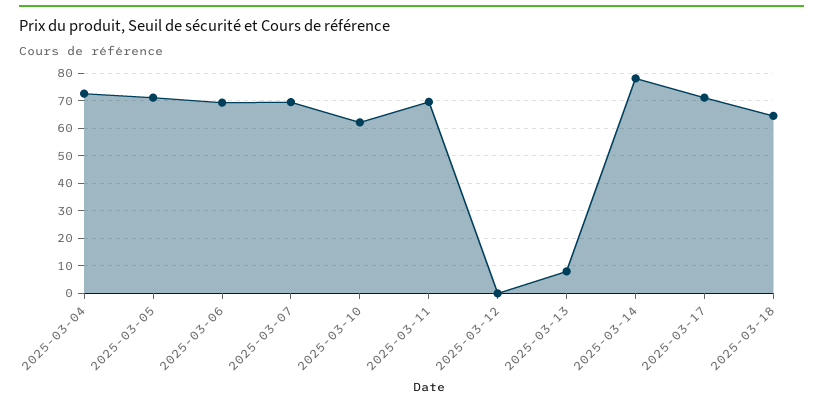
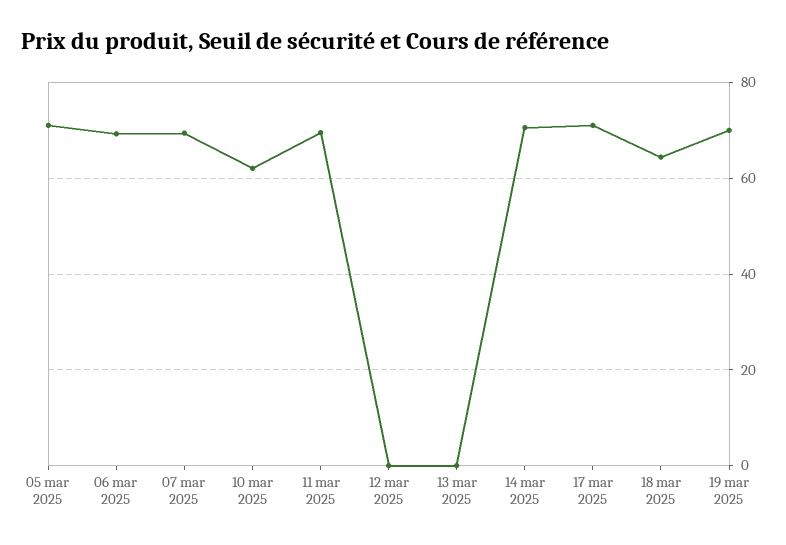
2025-03-04: 72.5 -> none
2025-03-13: 7.5 -> 0
2025-03-14: 77.5 -> 70
19 mar 2025: none -> 70

